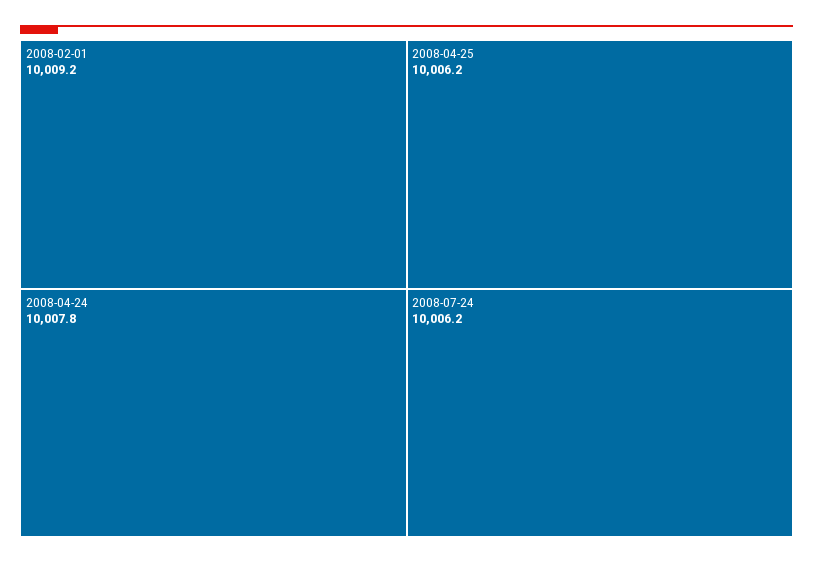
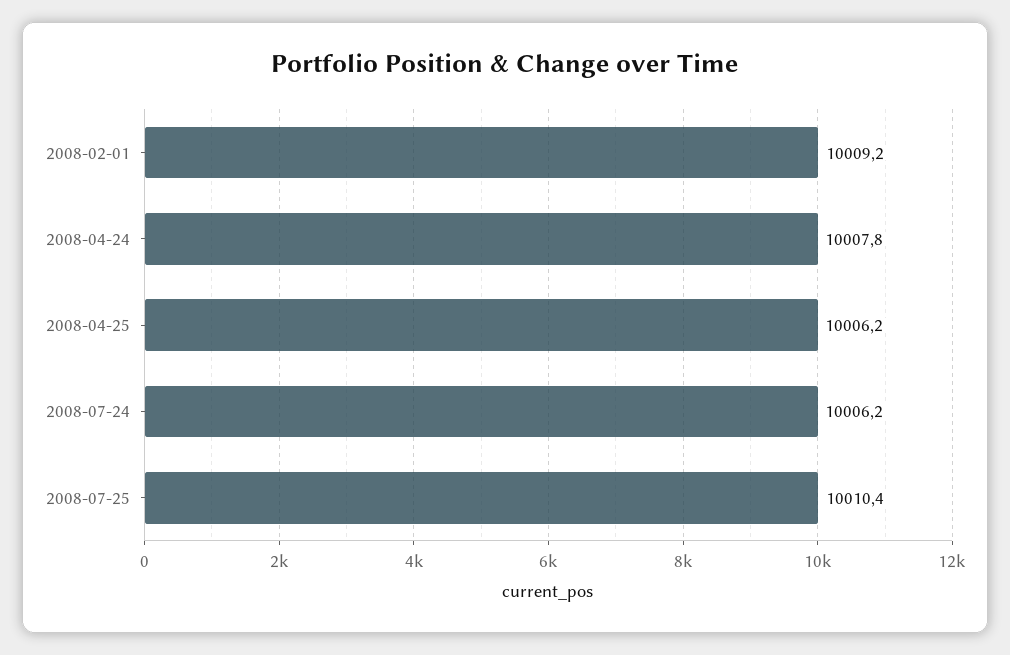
2008-07-25: none -> 10010.4

